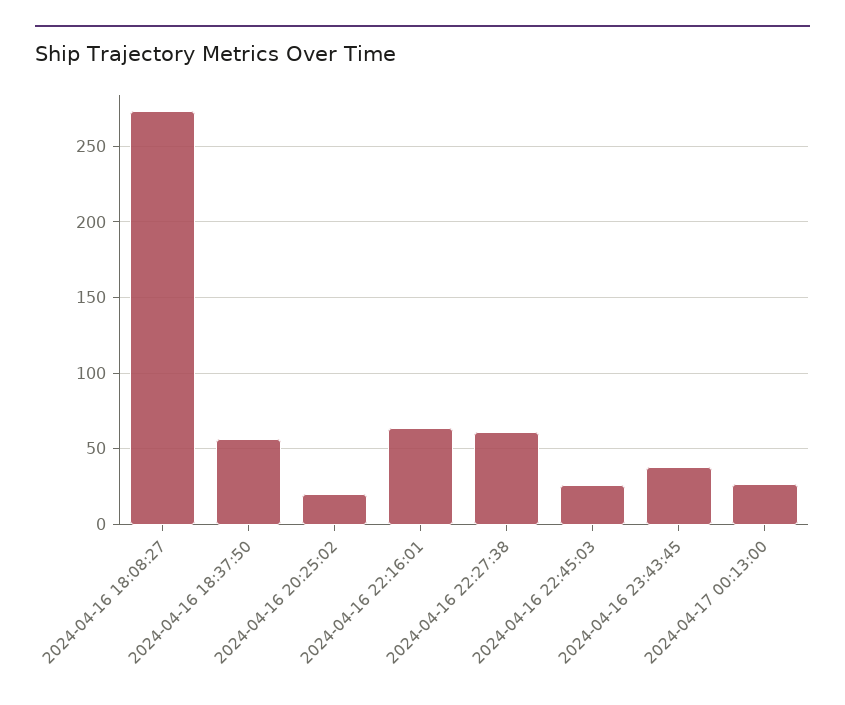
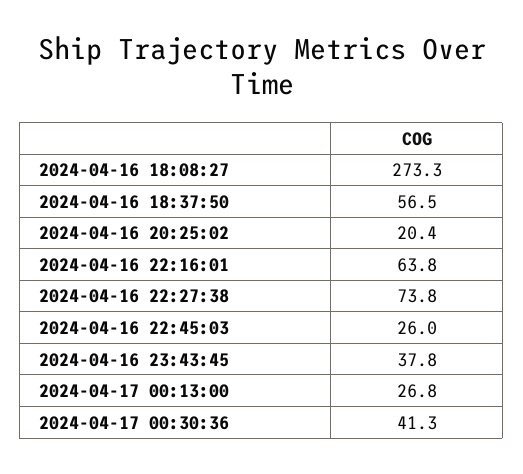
2024-04-16 22:27:38: 60 -> 73.8
2024-04-17 00:30:36: none -> 41.3

